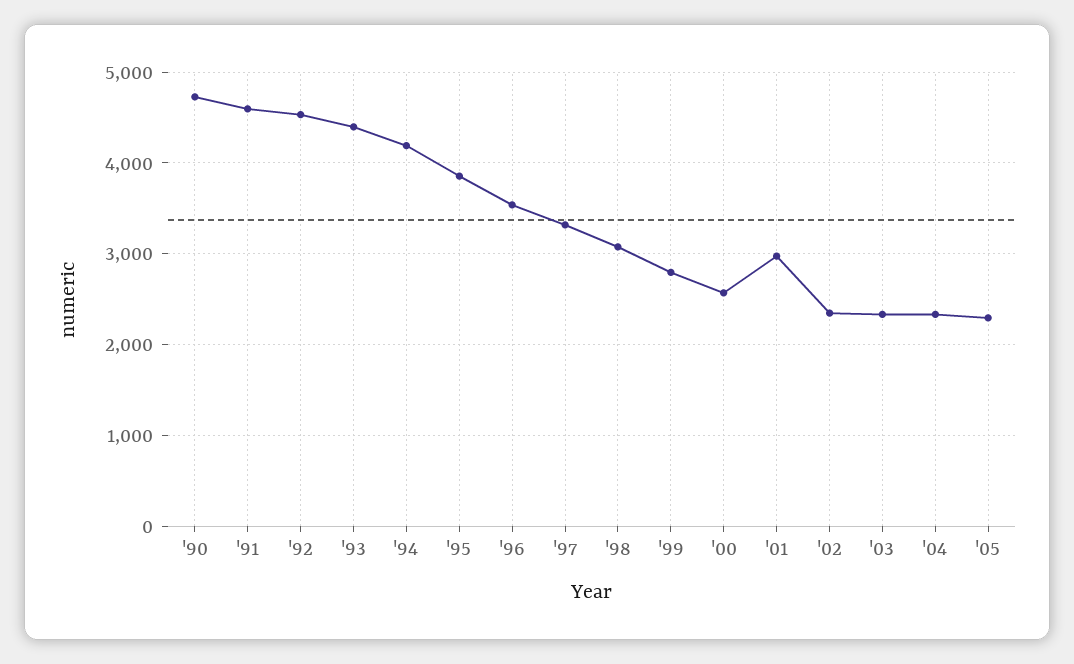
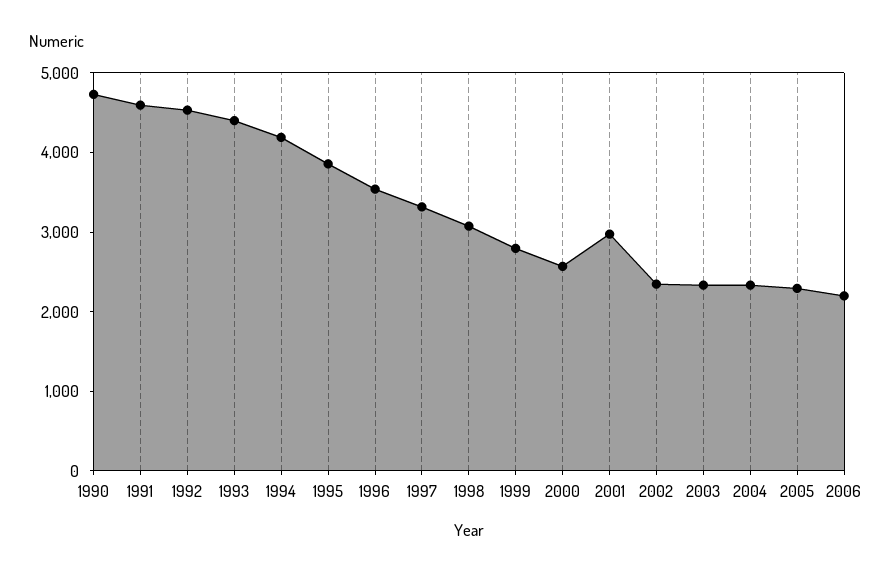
2006: none -> 2200

